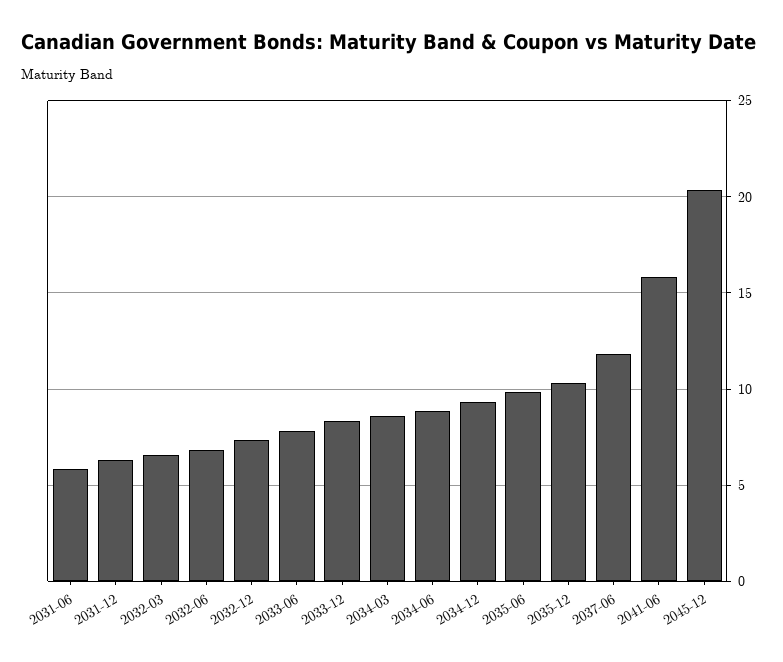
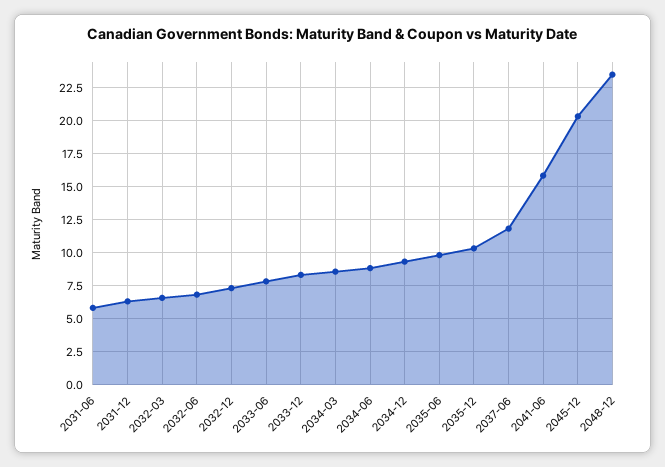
2048-12: none -> 23.5

